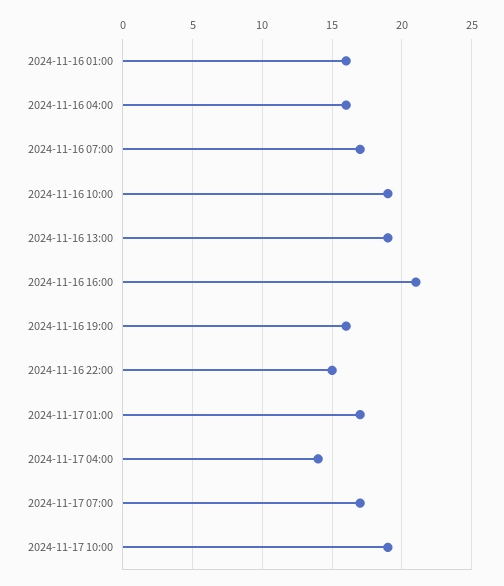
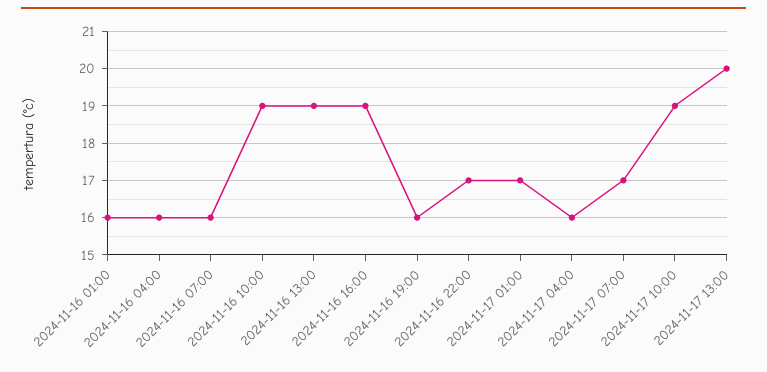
2024-11-16 07:00: 17 -> 16
2024-11-16 16:00: 21 -> 19
2024-11-16 22:00: 15 -> 17
2024-11-17 04:00: 14 -> 16
2024-11-17 13:00: none -> 20

